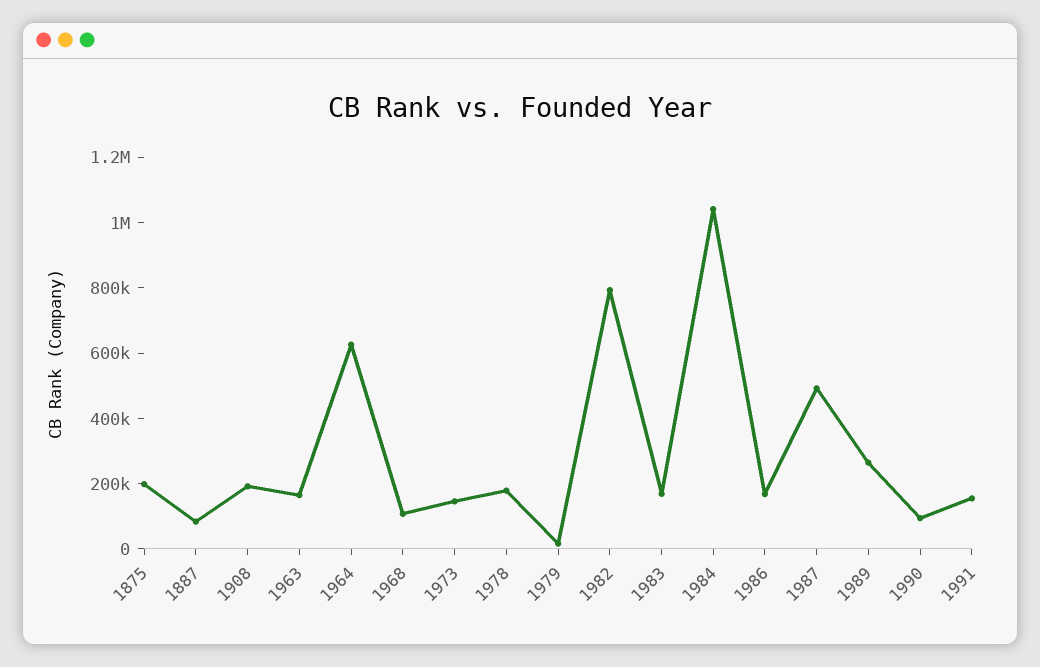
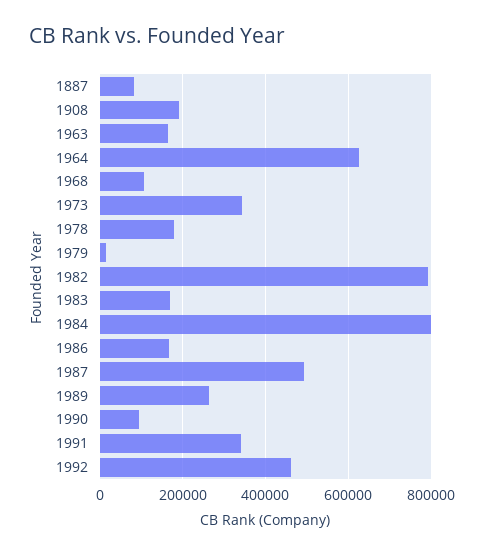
1875: 200000 -> none
1973: 150000 -> 340000
1984: 1050000 -> 800000
1991: 150000 -> 340000
1992: none -> 460000

